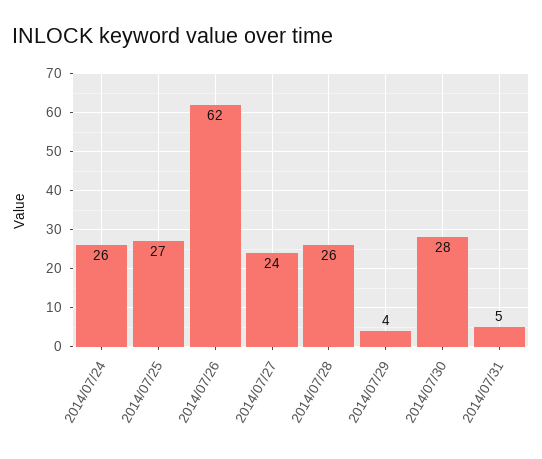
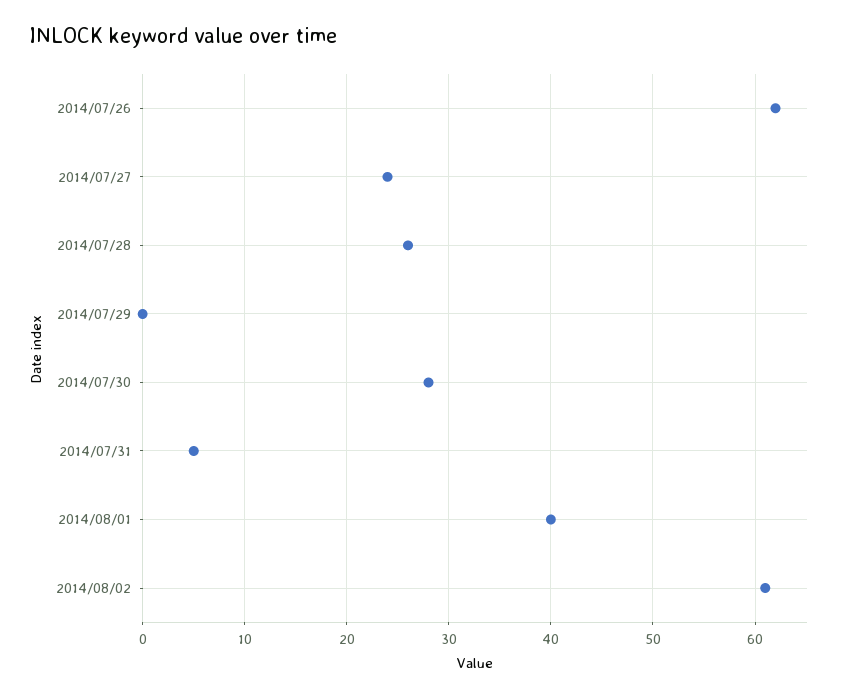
2014/07/24: 26 -> none
2014/07/25: 27 -> none
2014/07/29: 4 -> 0
2014/08/01: none -> 40
2014/08/02: none -> 61

